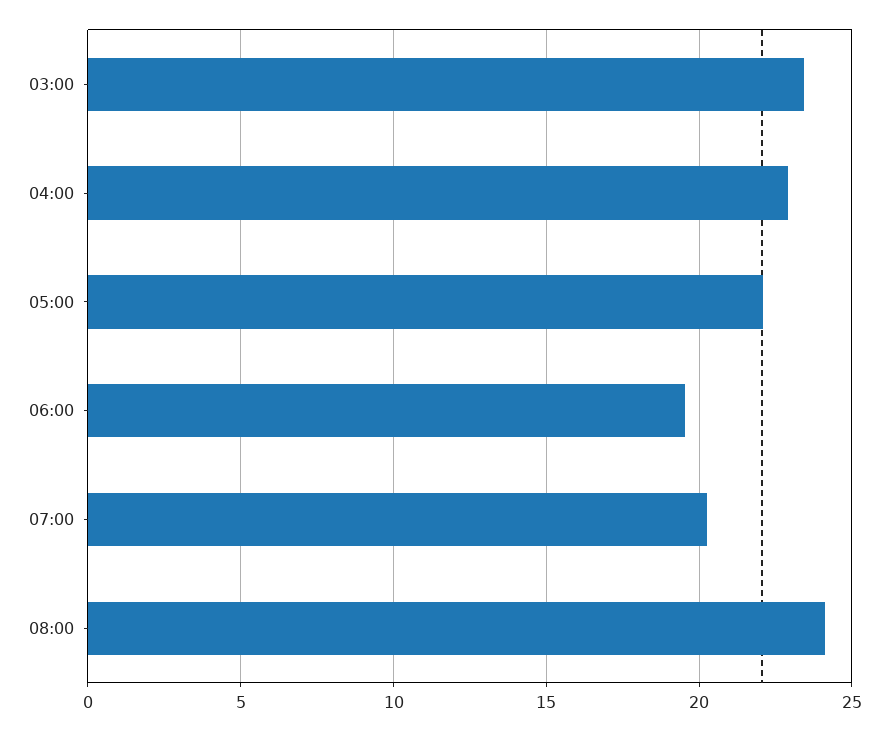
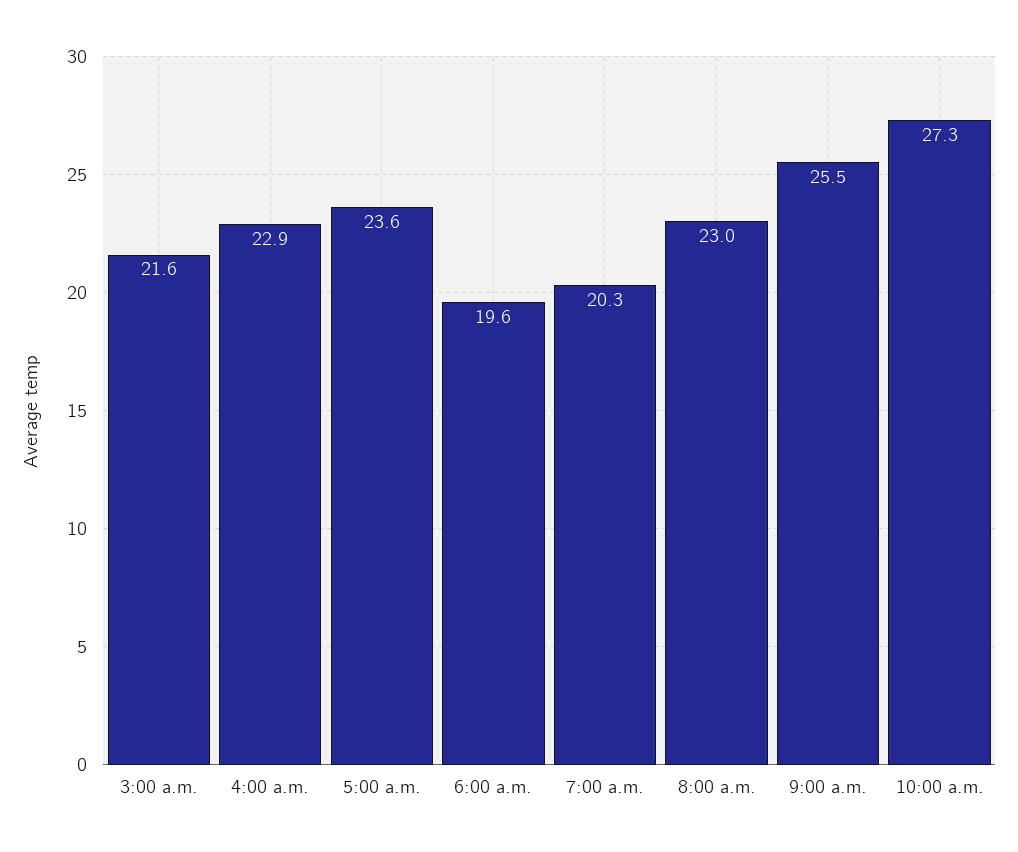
03:00: 23.5 -> 21.6
05:00: 22 -> 23.6
08:00: 24 -> 23
9:00 a.m.: none -> 25.5
10:00 a.m.: none -> 27.3

